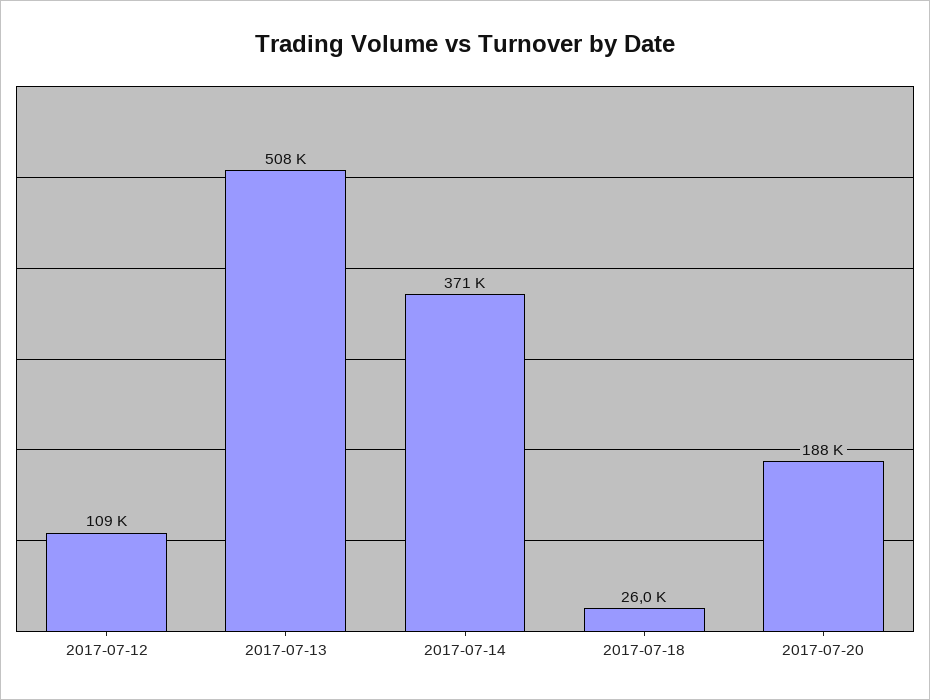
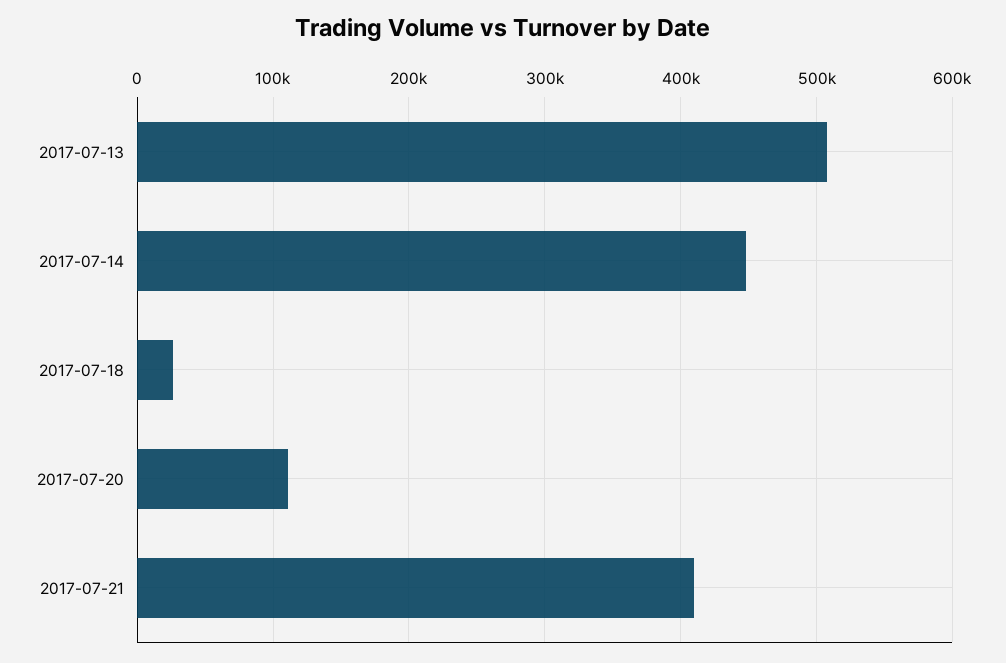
2017-07-12: 109000 -> none
2017-07-14: 371000 -> 450000
2017-07-20: 188000 -> 110000
2017-07-21: none -> 410000

